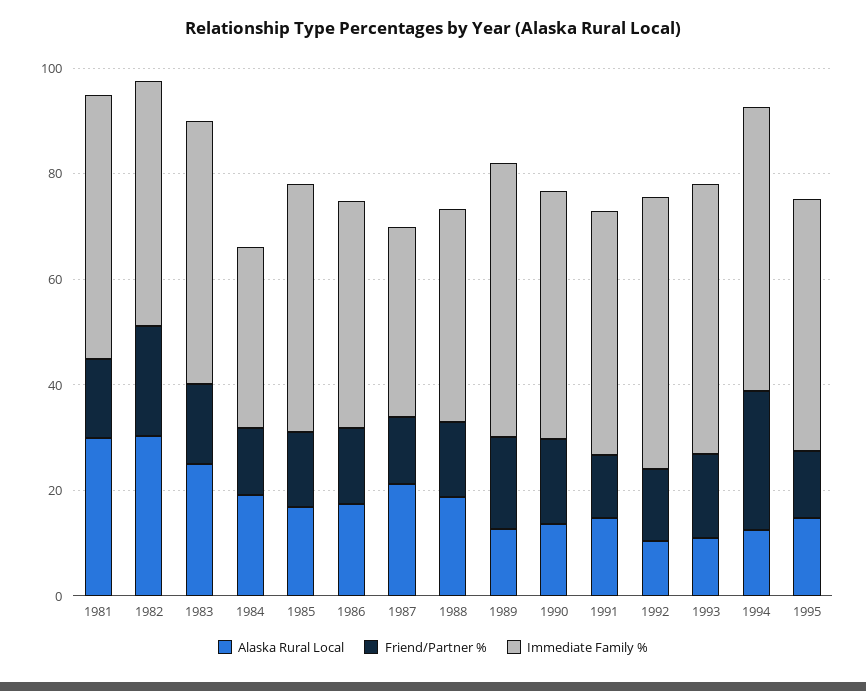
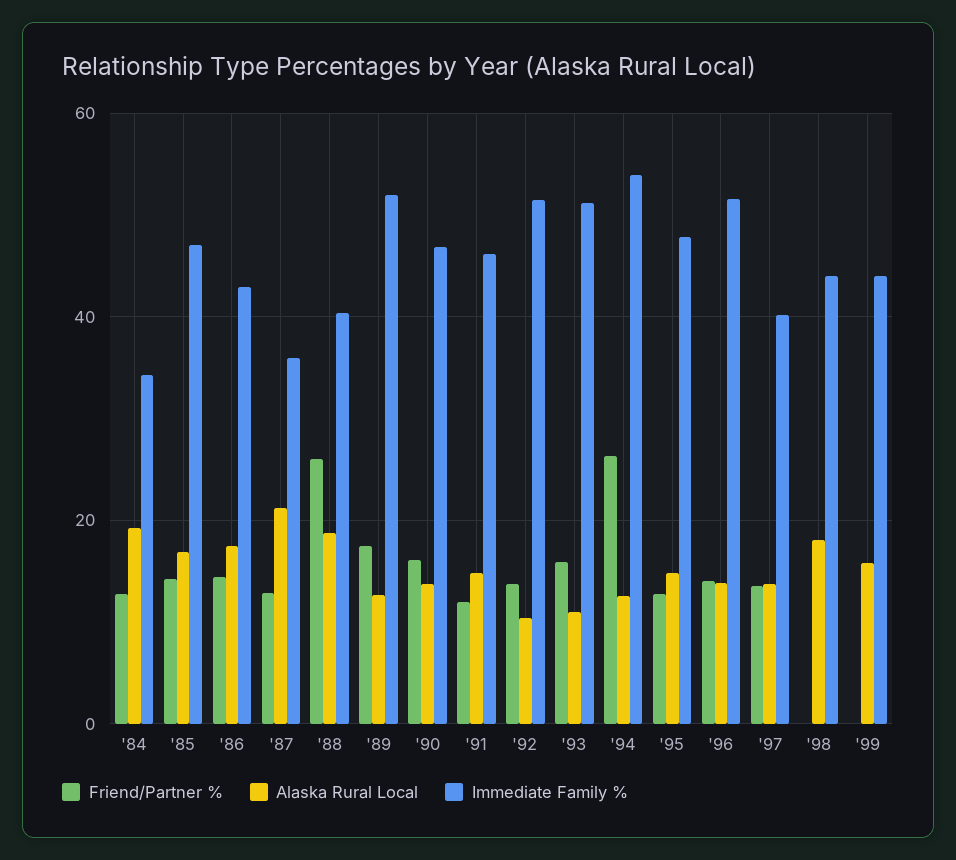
Alaska Rural Local, 1981: 30 -> none
Friend/Partner %, 1981: 15 -> none
Immediate Family %, 1981: 50 -> none
Alaska Rural Local, 1982: 30 -> none
Friend/Partner %, 1982: 20 -> none
Immediate Family %, 1982: 45 -> none
Alaska Rural Local, 1983: 25 -> none
Friend/Partner %, 1983: 15 -> none
Immediate Family %, 1983: 50 -> none
Friend/Partner %, 1988: 15 -> 26
Friend/Partner %, '96: none -> 14
Alaska Rural Local, '96: none -> 14
Immediate Family %, '96: none -> 52
Friend/Partner %, '97: none -> 14
Alaska Rural Local, '97: none -> 14
Immediate Family %, '97: none -> 40
Friend/Partner %, '98: none -> 0
Alaska Rural Local, '98: none -> 18
Immediate Family %, '98: none -> 44
Friend/Partner %, '99: none -> 0
Alaska Rural Local, '99: none -> 16
Immediate Family %, '99: none -> 44

